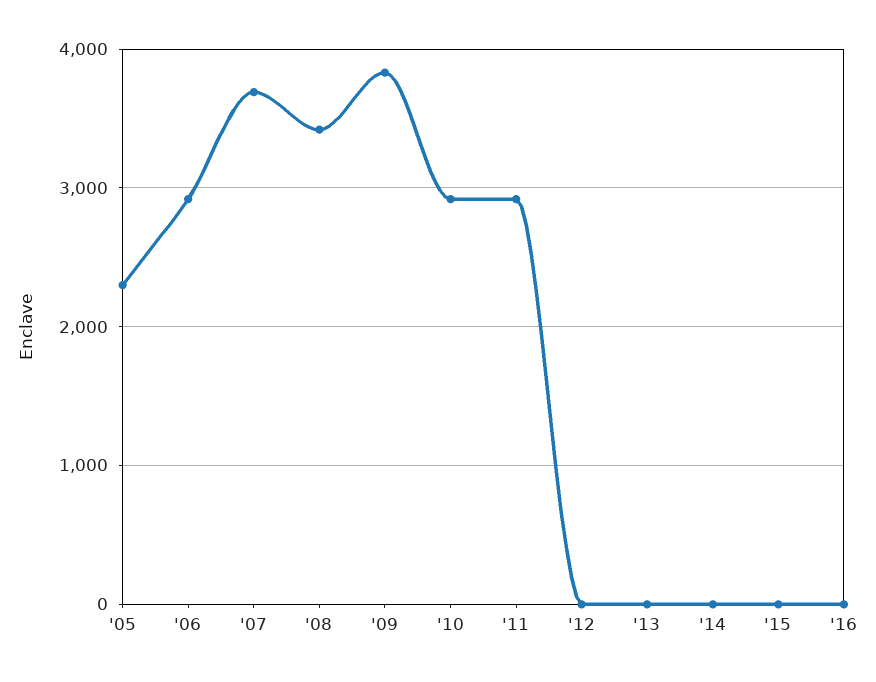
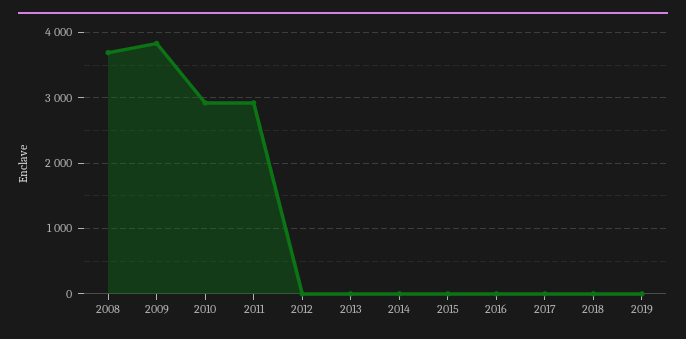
'05: 2300 -> none
'06: 2900 -> none
'07: 3700 -> none
'08: 3400 -> 3700
2017: none -> 0
2018: none -> 0
2019: none -> 0

